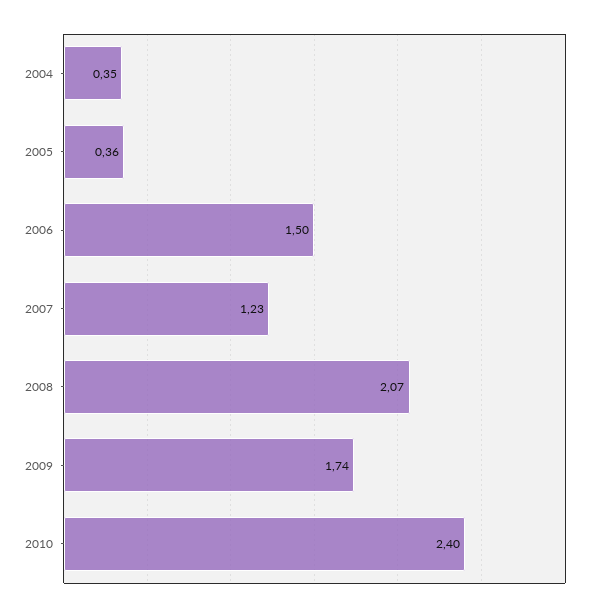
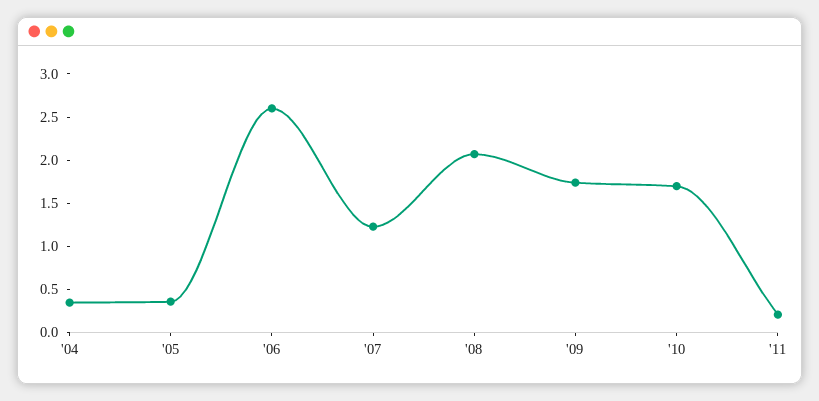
2006: 1.5 -> 2.6
2010: 2.4 -> 1.7
'11: none -> 0.2

